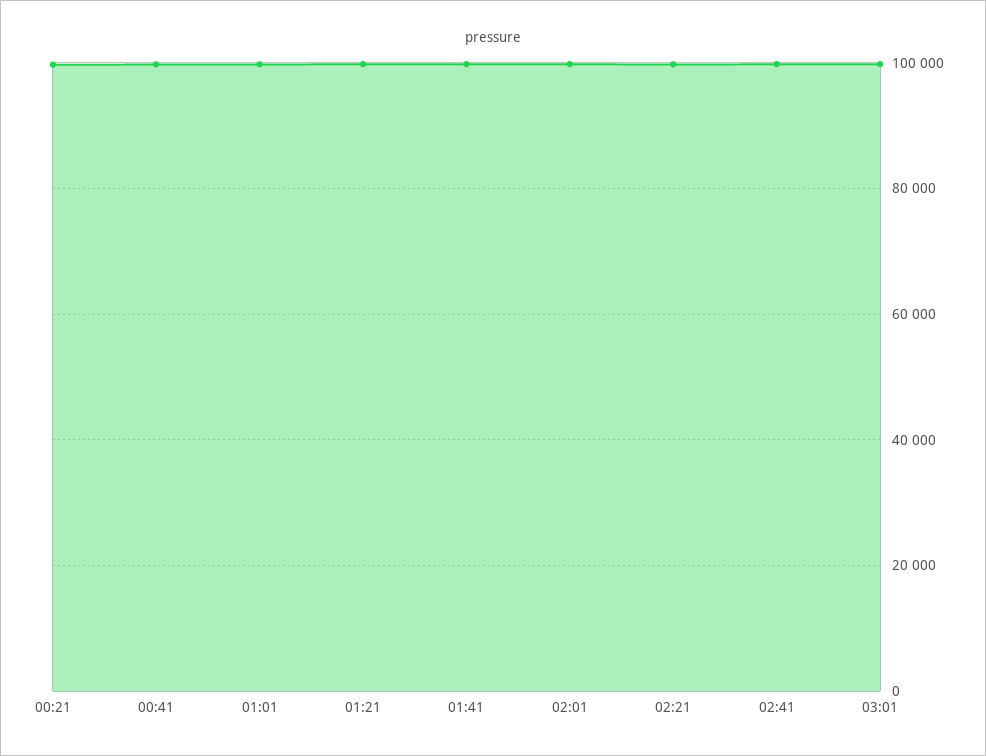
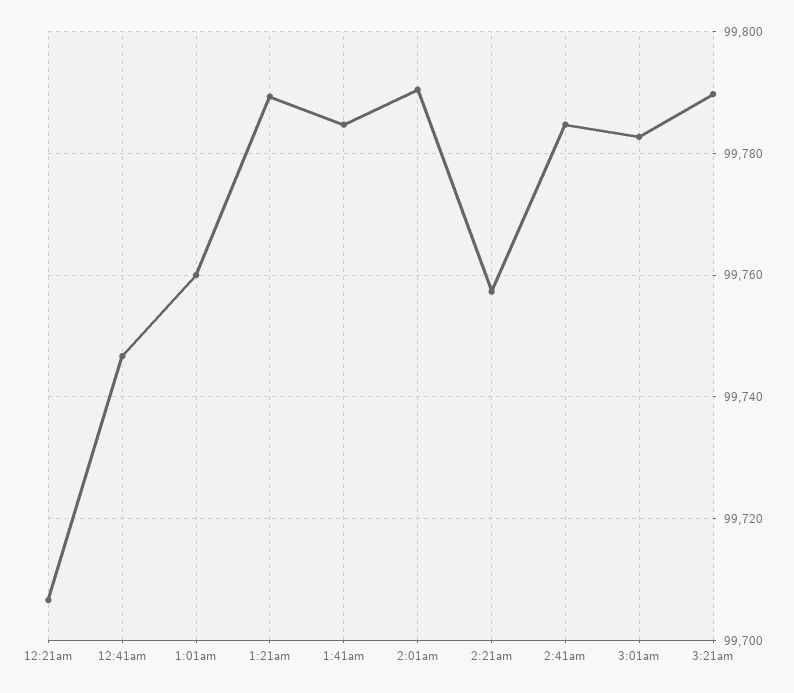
3:21am: none -> 99790

